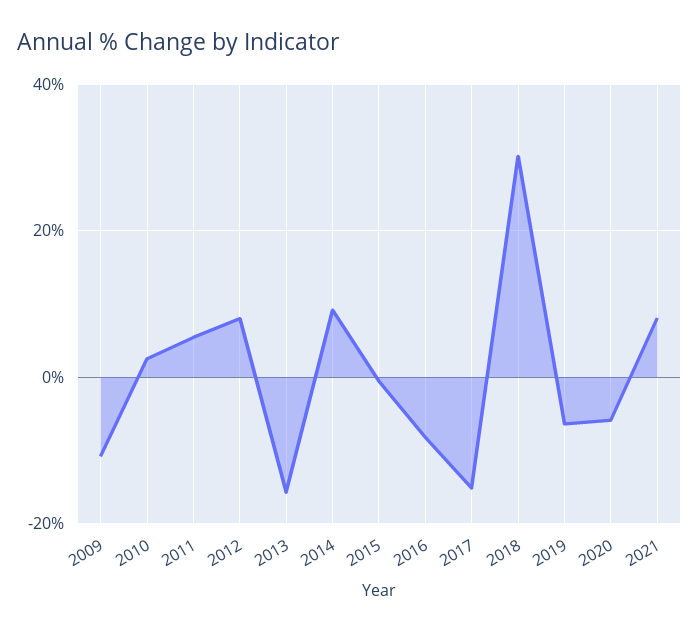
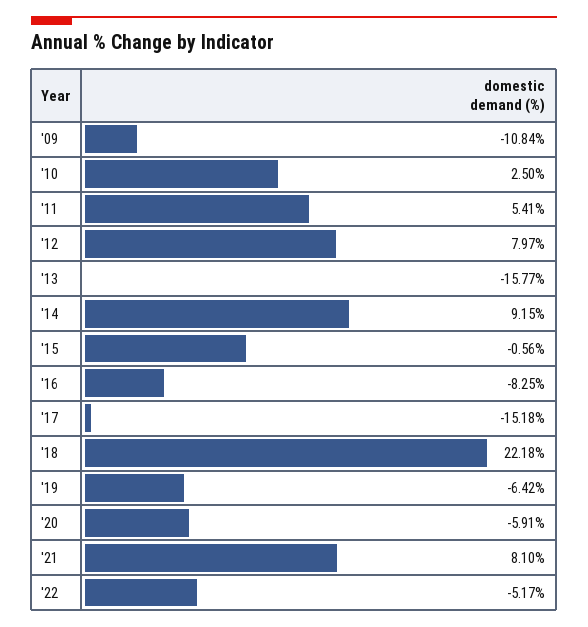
2018: 30 -> 22.18
'22: none -> -5.17

